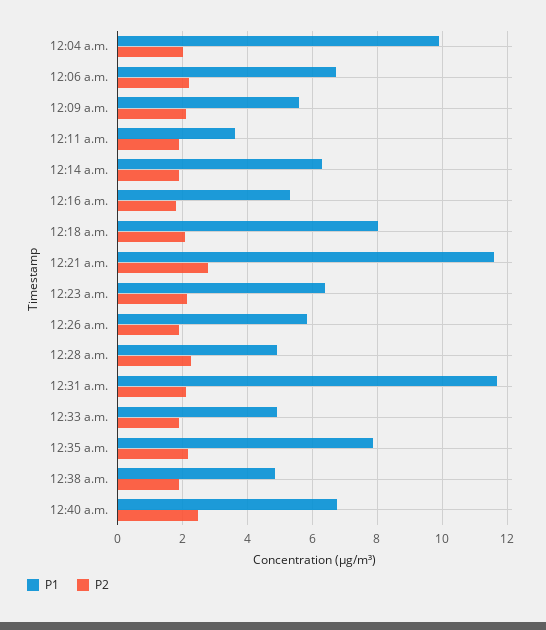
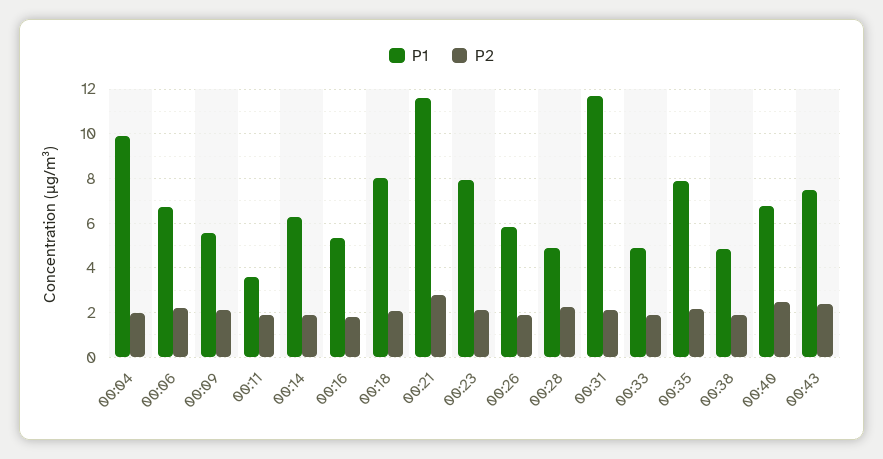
P1, 12:23 a.m.: 6.4 -> 8
P1, 00:43: none -> 7.5
P2, 00:43: none -> 2.5

